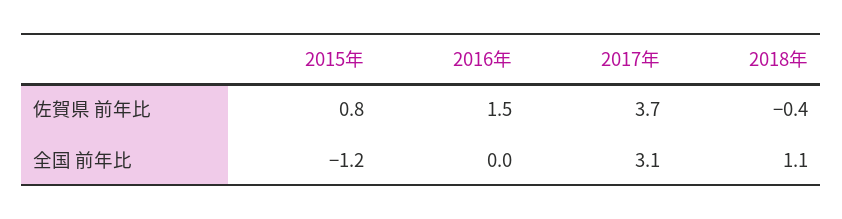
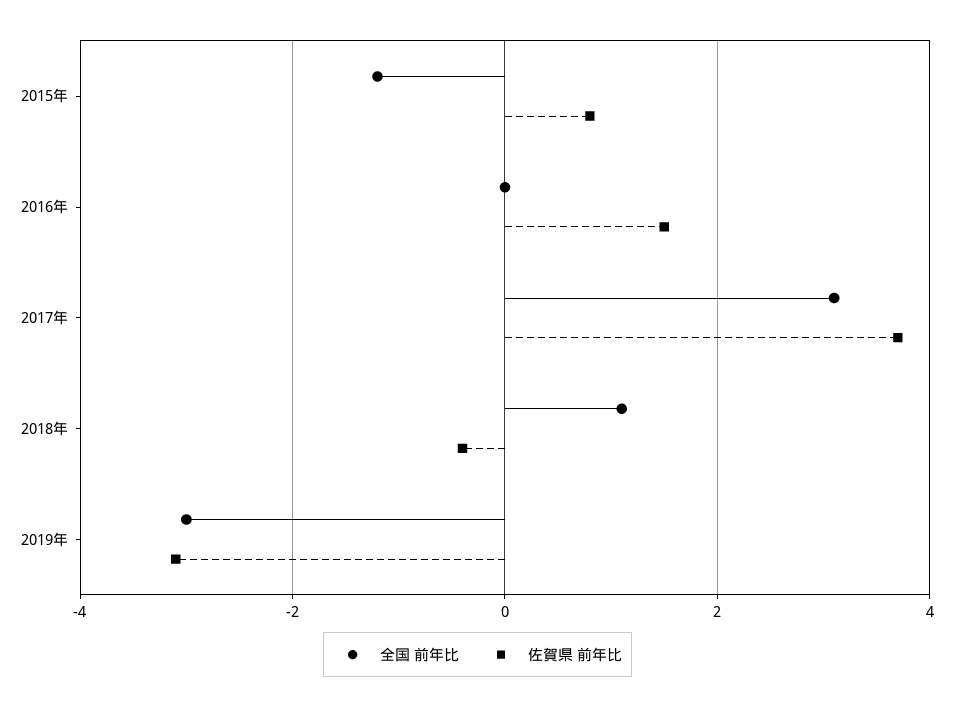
全国 前年比, 2019年: none -> -3
佐賀県 前年比, 2019年: none -> -3

